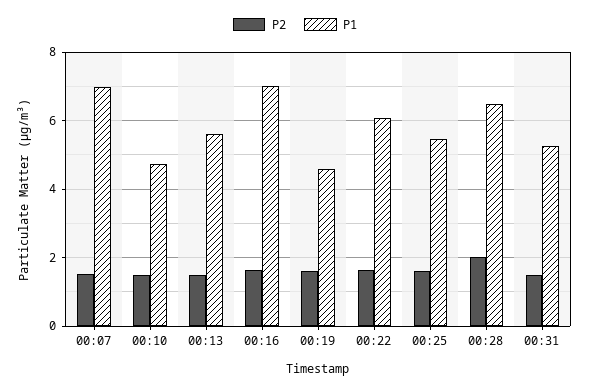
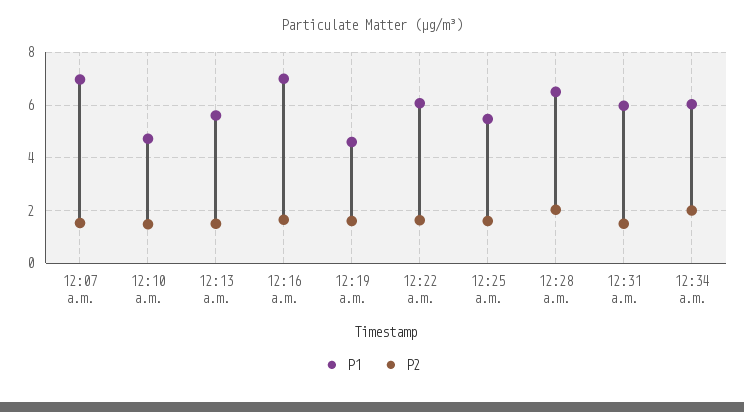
P1, 00:31: 5.2 -> 6
P1, 12:34 a.m.: none -> 6
P2, 12:34 a.m.: none -> 2

